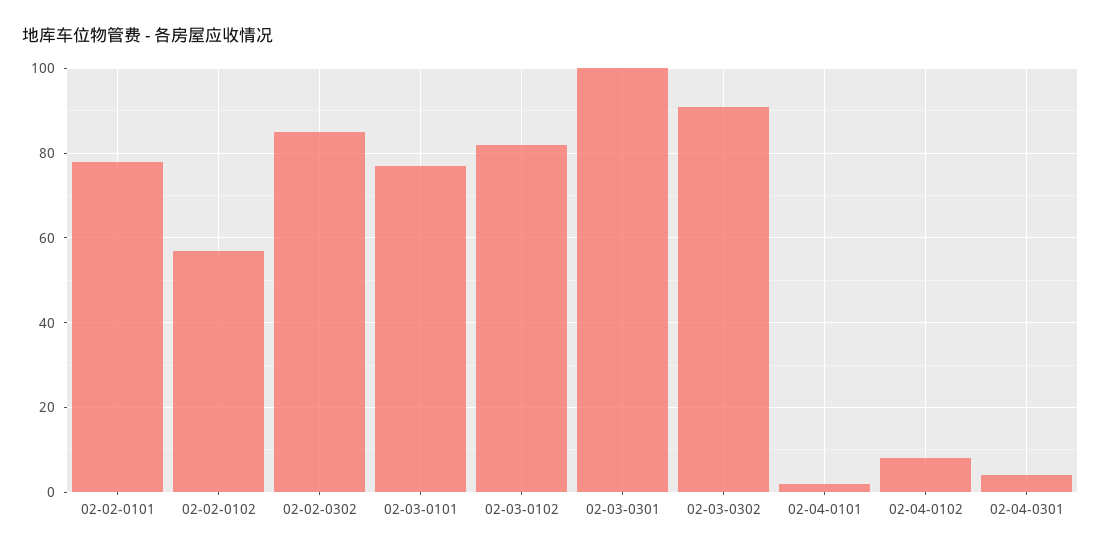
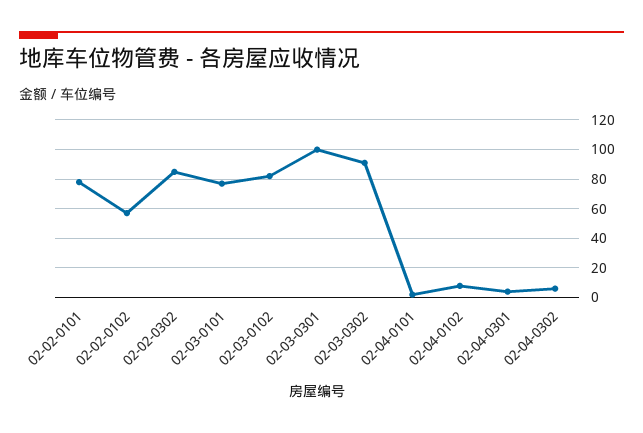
02-04-0302: none -> 5

